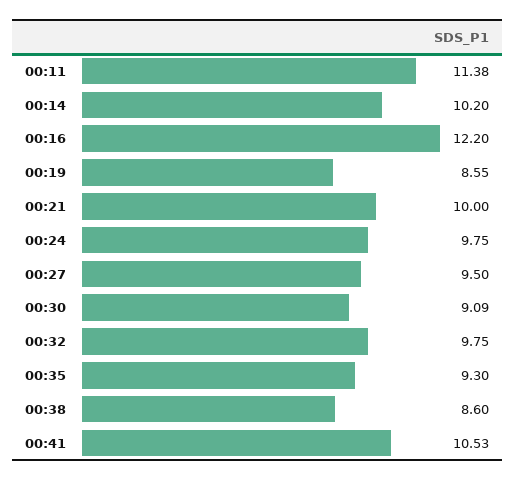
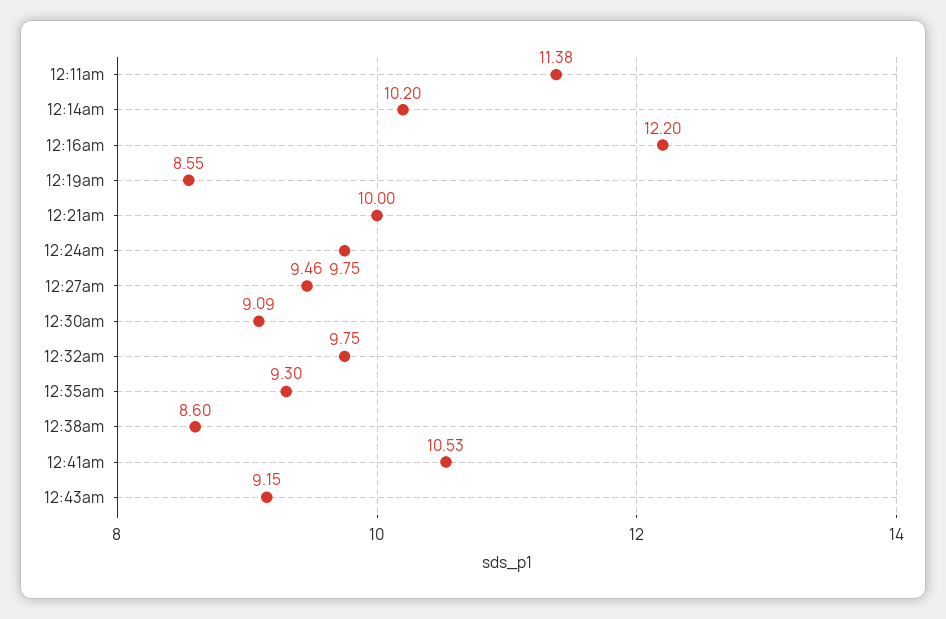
00:27: 9.5 -> 9.46
12:43am: none -> 9.15

